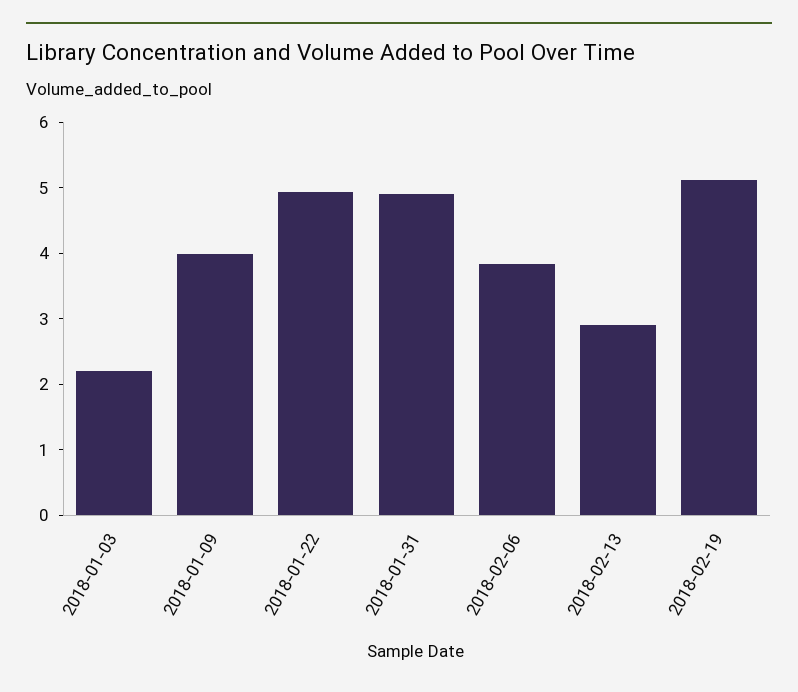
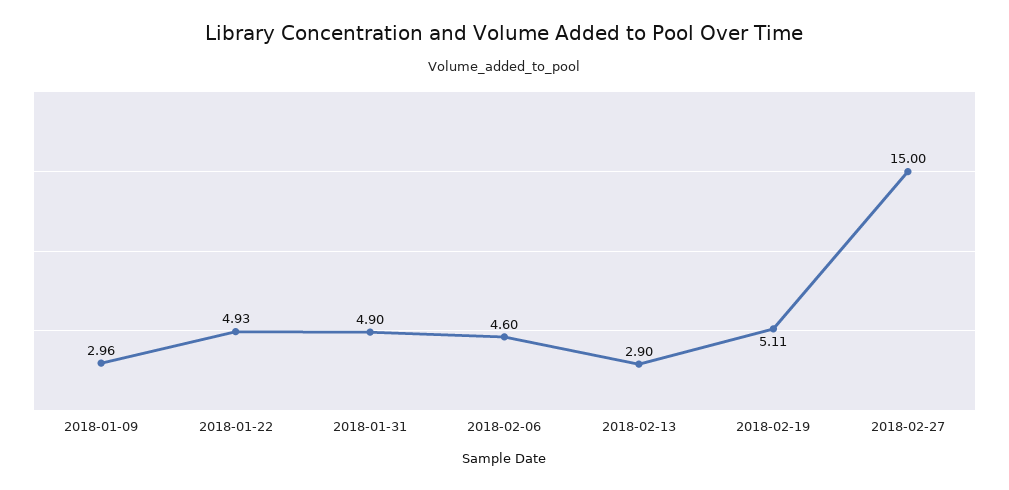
2018-01-03: 2.2 -> none
2018-01-09: 4 -> 2.96
2018-02-06: 3.8 -> 4.6
2018-02-27: none -> 15

